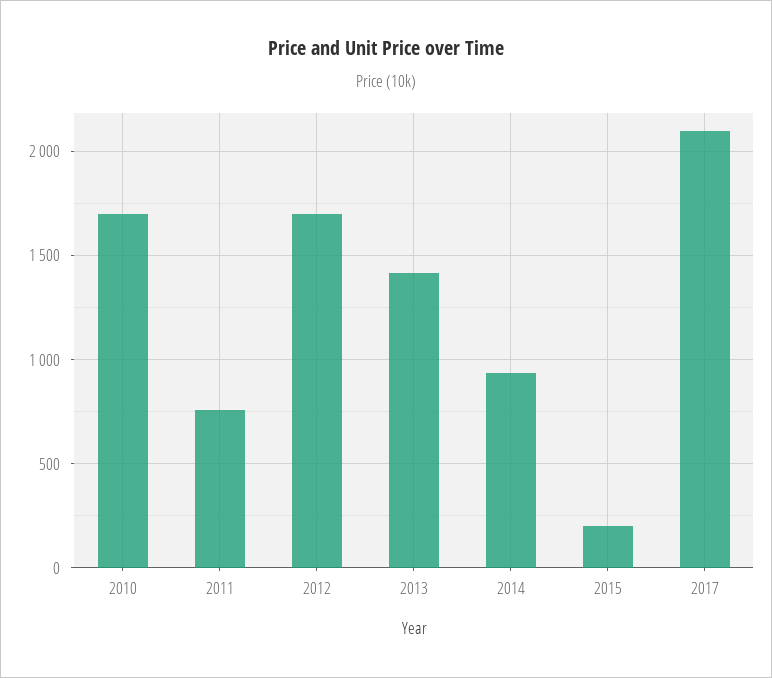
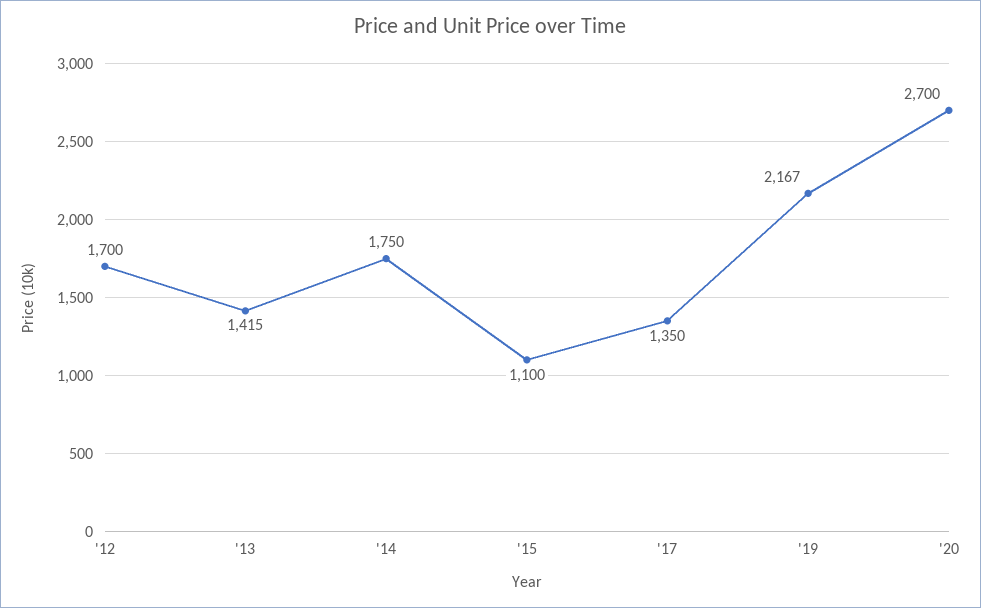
2010: 1700 -> none
2011: 750 -> none
2014: 950 -> 1750
2015: 200 -> 1100
2017: 2100 -> 1350
'19: none -> 2167
'20: none -> 2700

